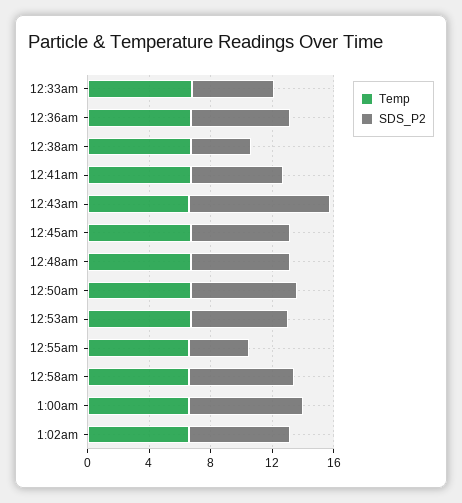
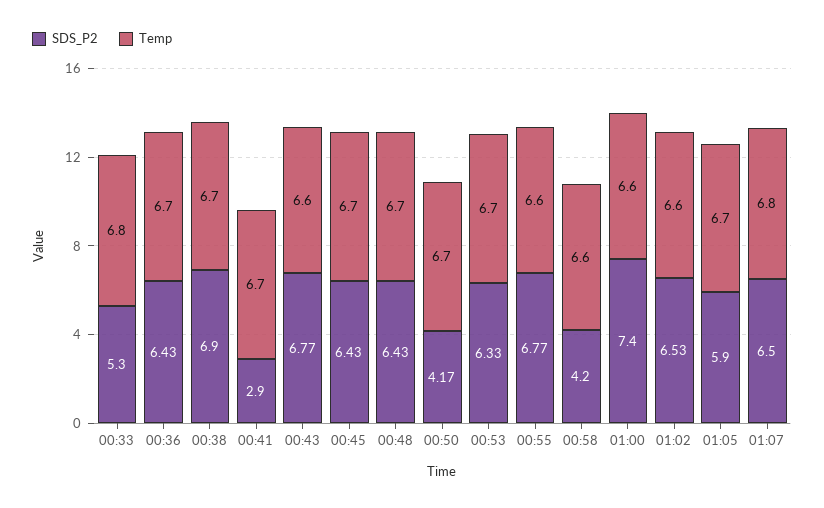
SDS_P2, 12:38am: 4 -> 6.9
SDS_P2, 12:41am: 6 -> 2.9
SDS_P2, 12:43am: 9 -> 6.77
SDS_P2, 12:50am: 7 -> 4.17
SDS_P2, 12:55am: 4 -> 6.77
SDS_P2, 12:58am: 7 -> 4.2
SDS_P2, 01:05: none -> 5.9
Temp, 01:05: none -> 6.7
SDS_P2, 01:07: none -> 6.5
Temp, 01:07: none -> 6.8

